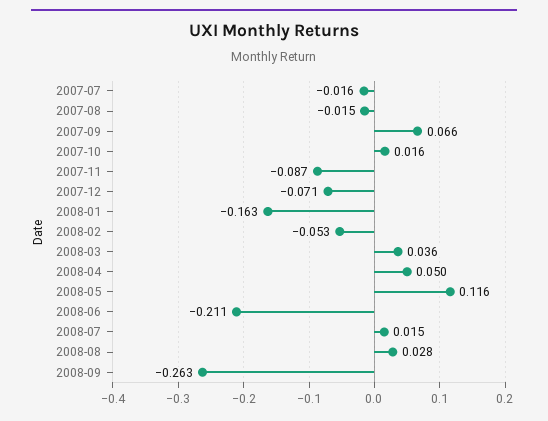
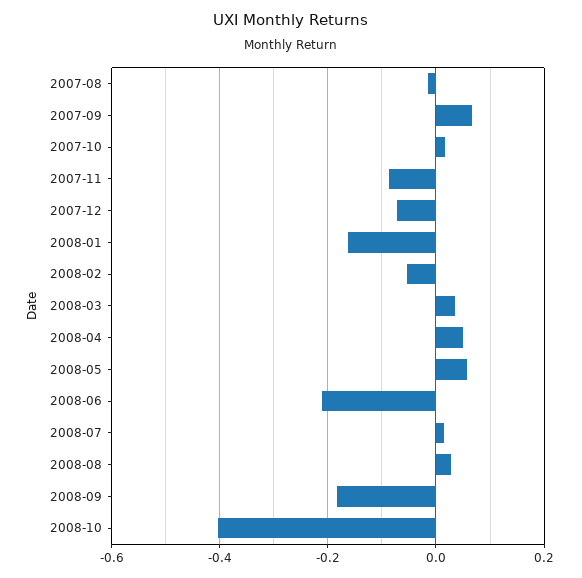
2007-07: -0.016 -> none
2008-05: 0.116 -> 0.06
2008-09: -0.263 -> -0.18
2008-10: none -> -0.4

